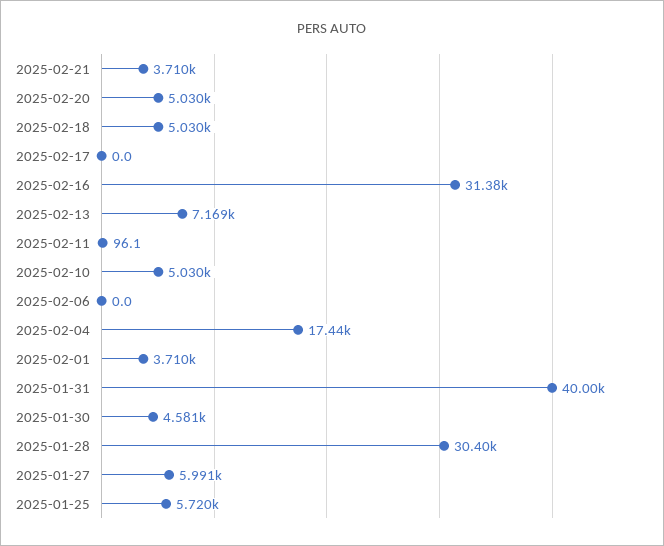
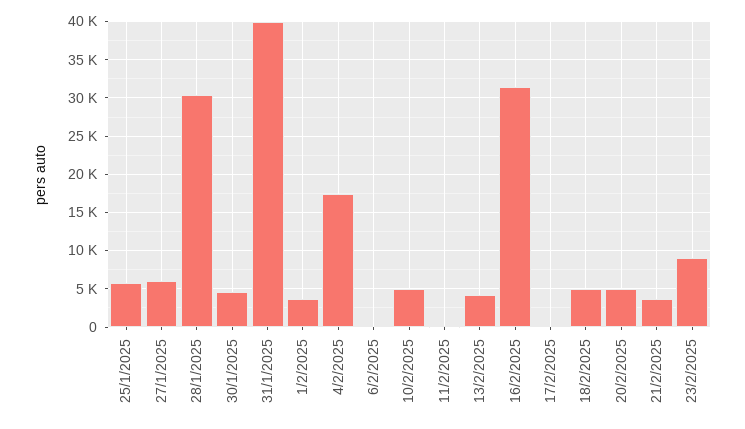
2025-02-13: 7169 -> 4000
23/2/2025: none -> 9000

